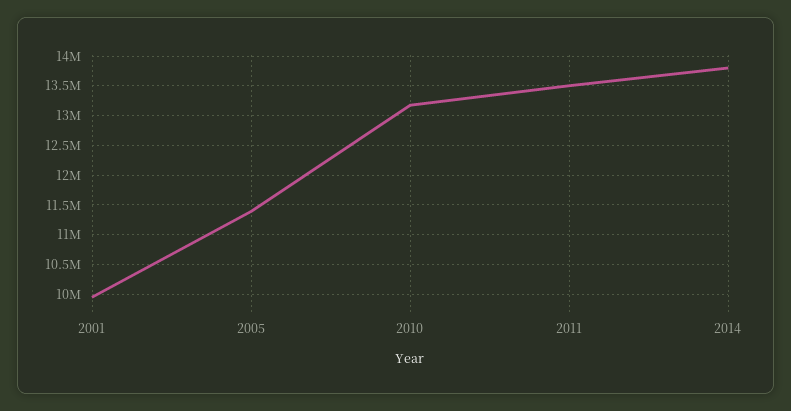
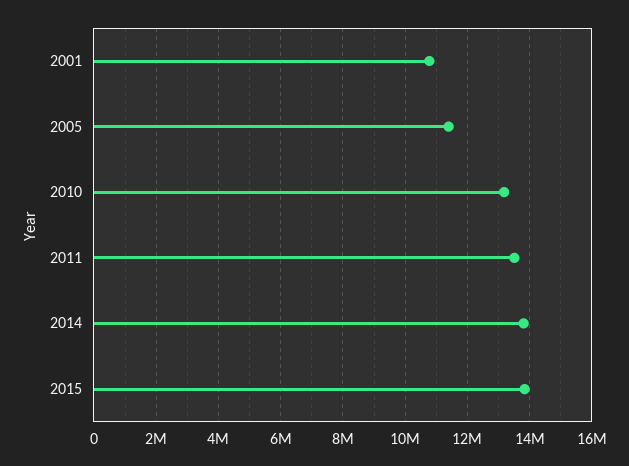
2001: 10000000 -> 10800000
2015: none -> 13800000

